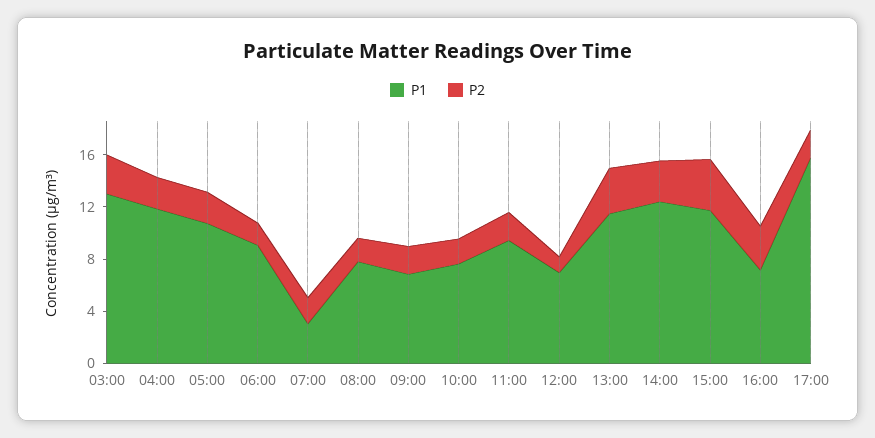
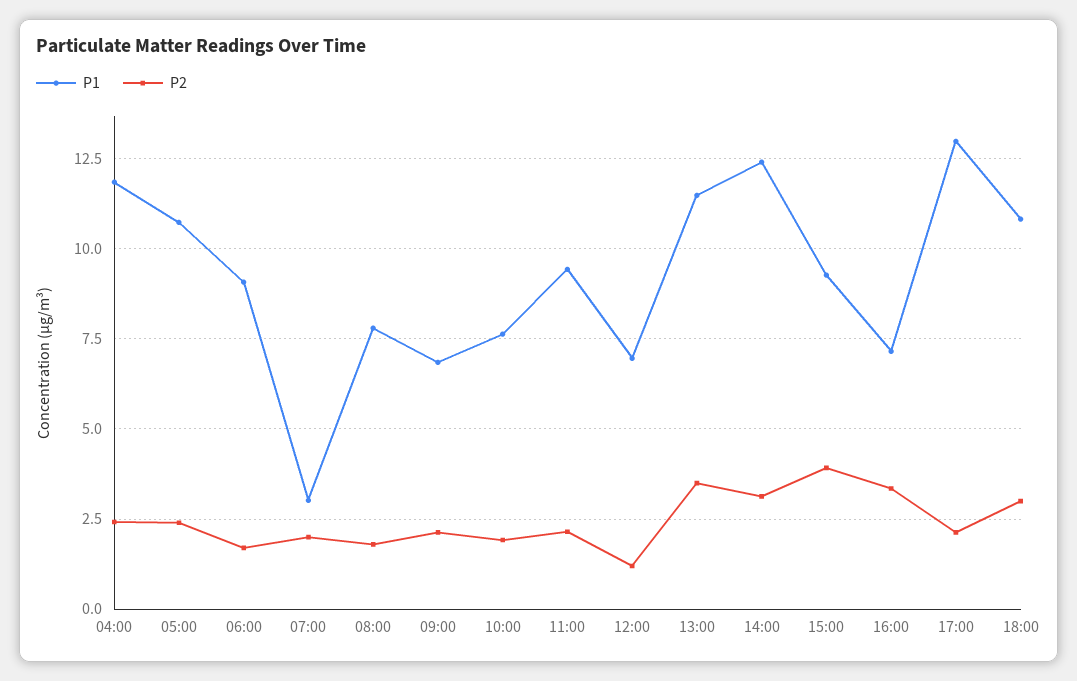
P1, 03:00: 13 -> none
P2, 03:00: 3 -> none
P1, 15:00: 12 -> 9.25
P1, 17:00: 16 -> 13
P1, 18:00: none -> 10.75
P2, 18:00: none -> 3

